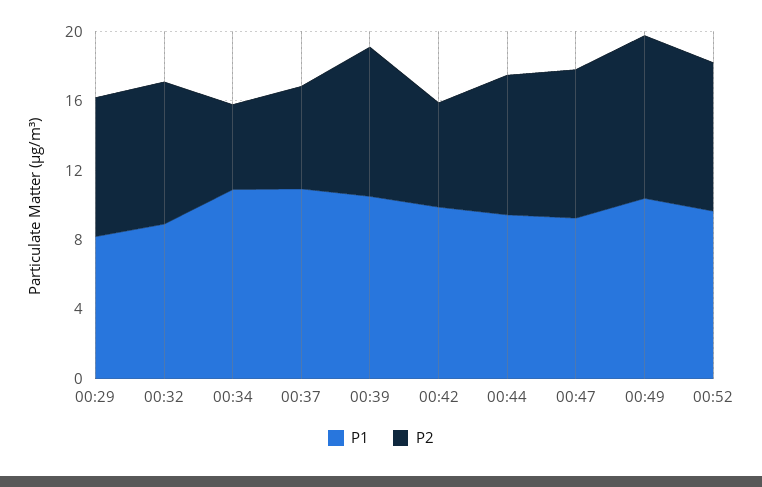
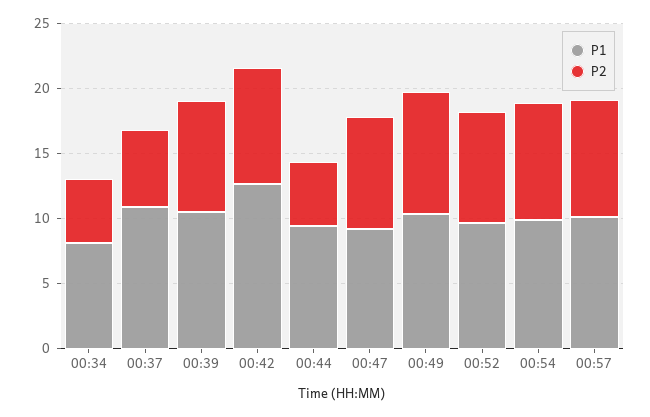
P1, 00:29: 8 -> none
P2, 00:29: 8 -> none
P1, 00:32: 9 -> none
P2, 00:32: 8 -> none
P1, 00:34: 11 -> 8
P1, 00:42: 10 -> 13
P2, 00:42: 6 -> 9
P2, 00:44: 8 -> 5
P1, 00:54: none -> 10
P2, 00:54: none -> 9
P1, 00:57: none -> 10
P2, 00:57: none -> 9

